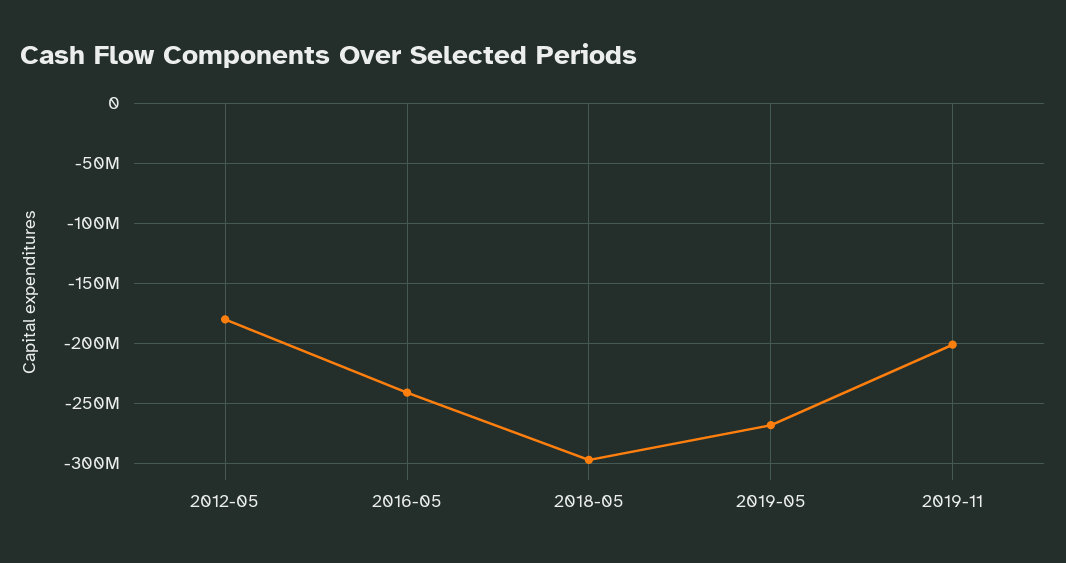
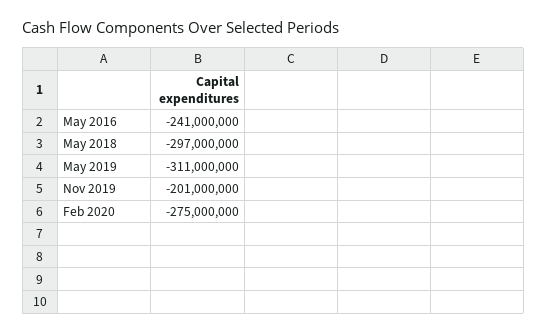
2012-05: -180000000 -> none
2019-05: -270000000 -> -311000000
Feb 2020: none -> -275000000

